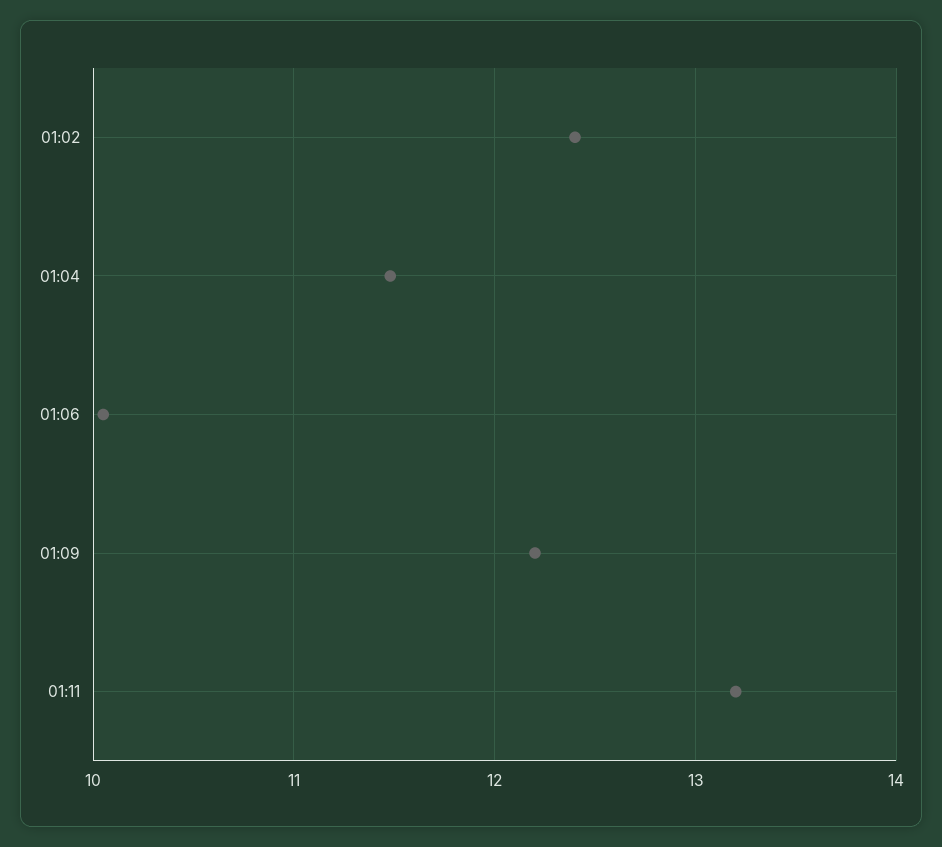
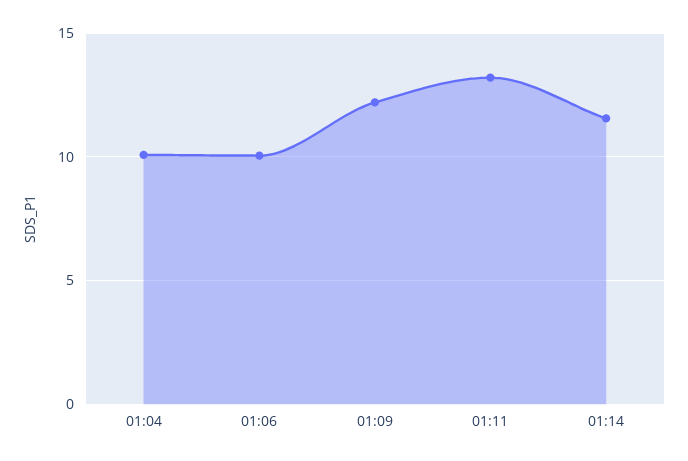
01:02: 12.4 -> none
01:04: 11.5 -> 10
01:14: none -> 11.5

